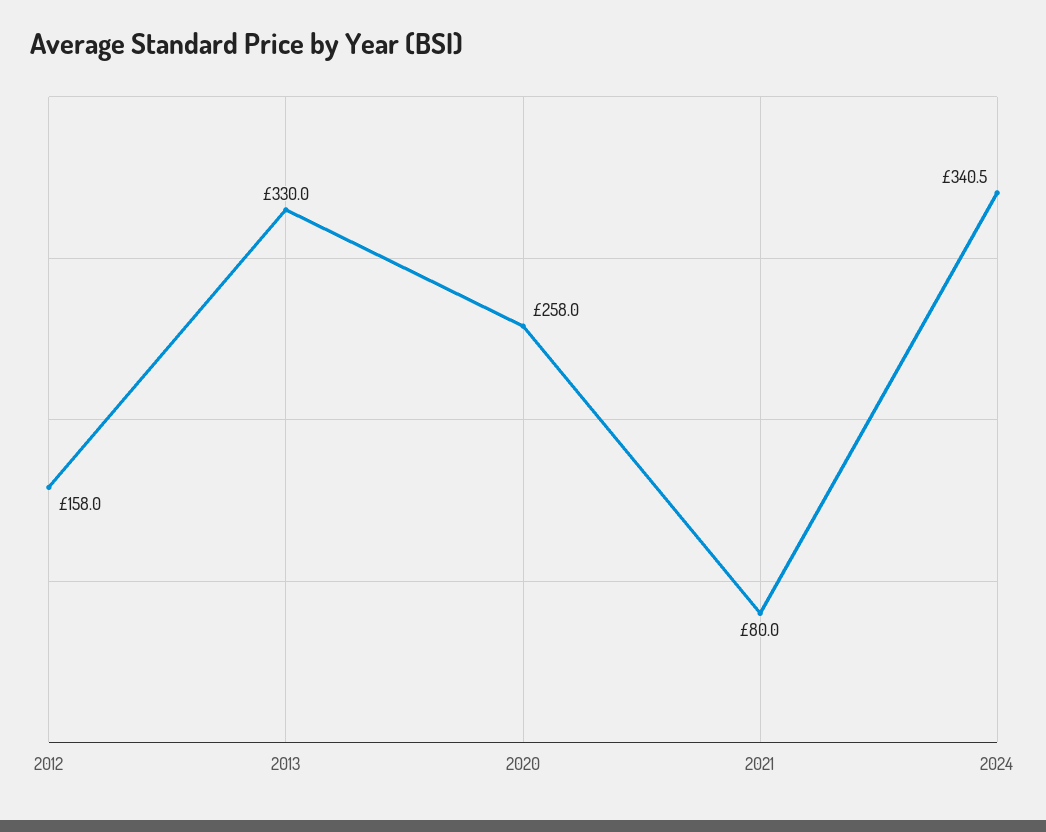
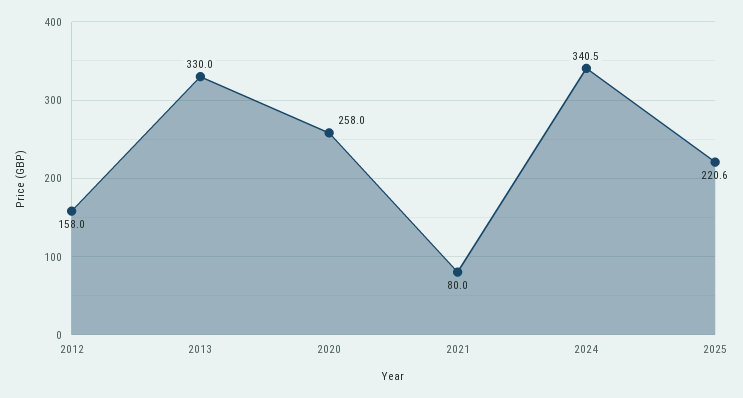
2025: none -> 220.6

